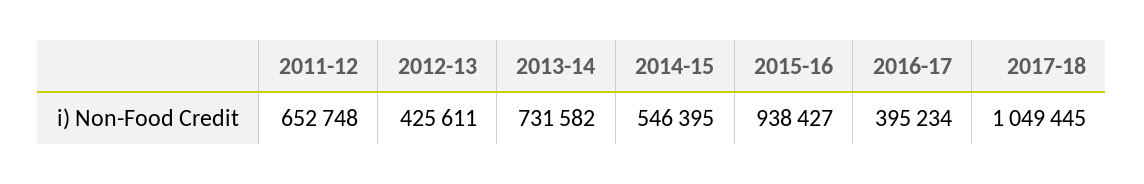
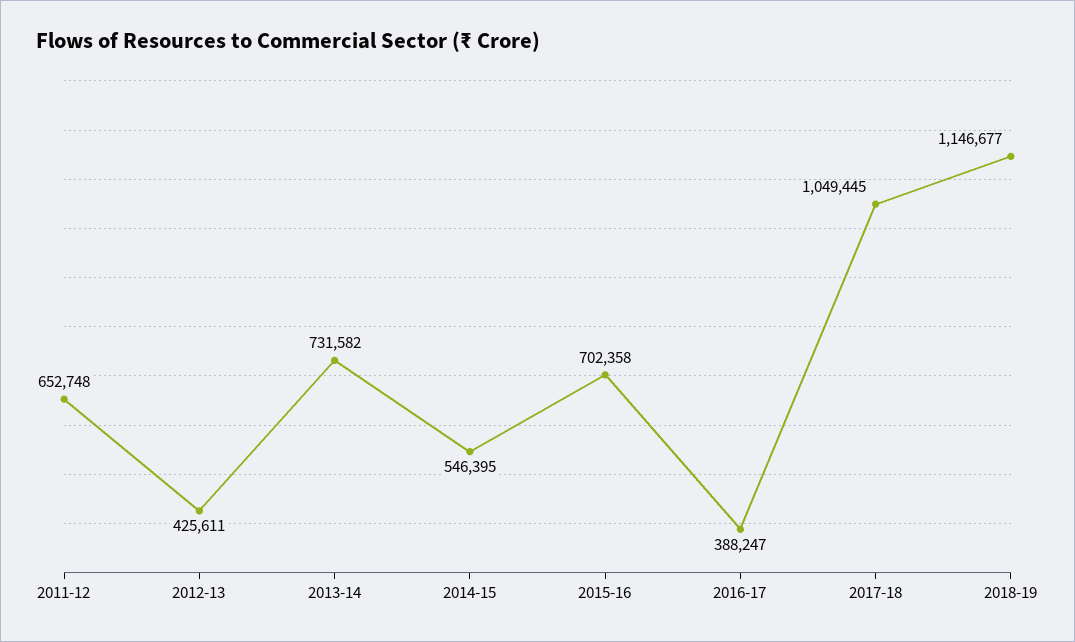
2015-16: 938427 -> 702358
2016-17: 395234 -> 388247
2018-19: none -> 1146677

